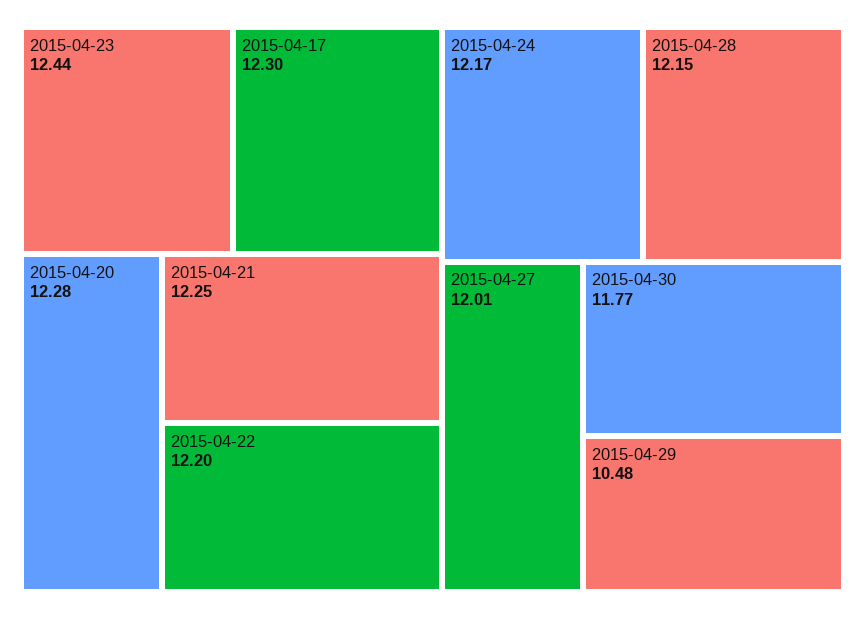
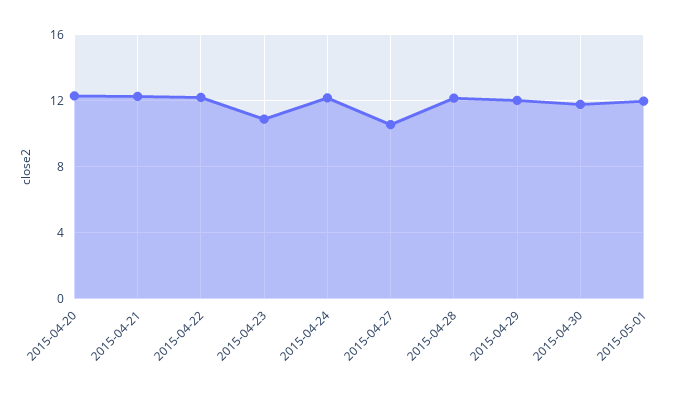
2015-04-23: 12.44 -> 11
2015-04-17: 12.3 -> none
2015-04-27: 12.01 -> 10.5
2015-04-29: 10.48 -> 12
2015-05-01: none -> 12

